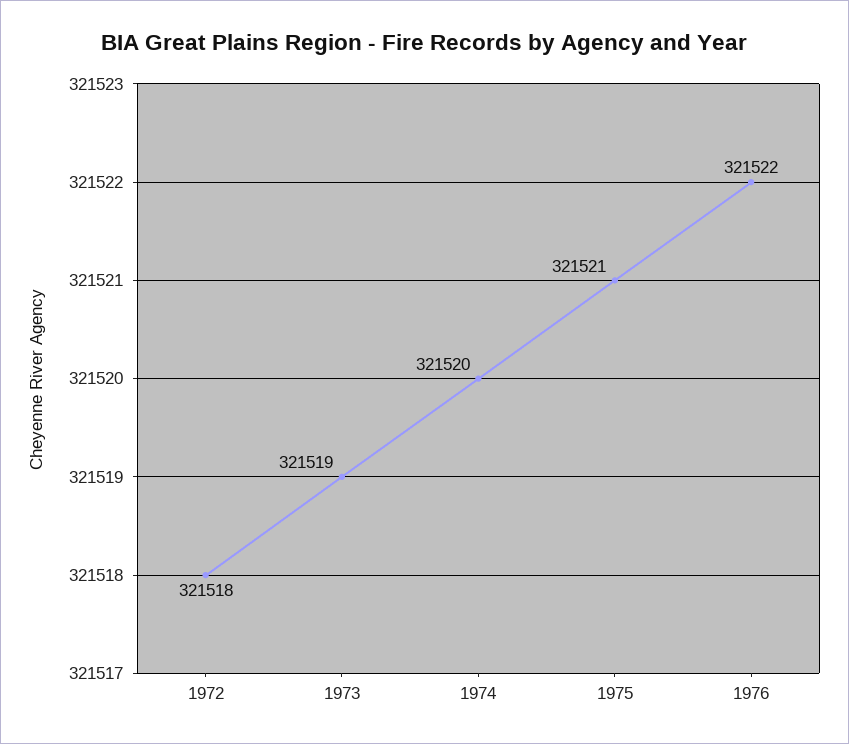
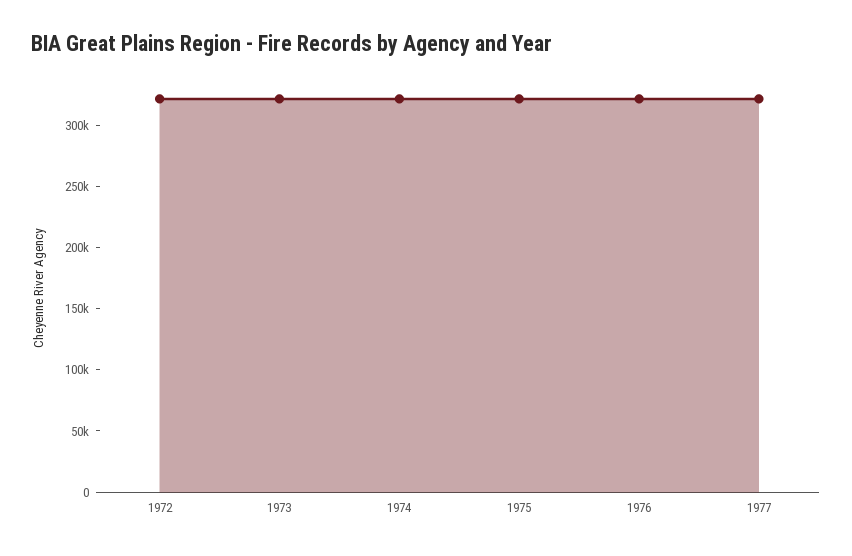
1977: none -> 320000

